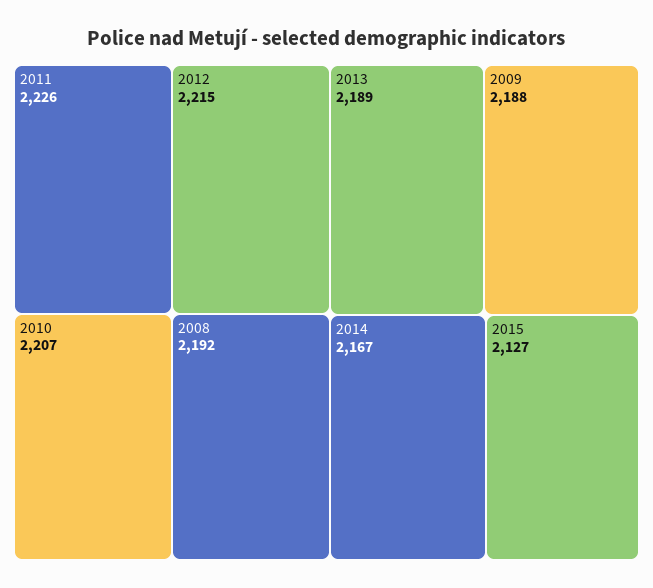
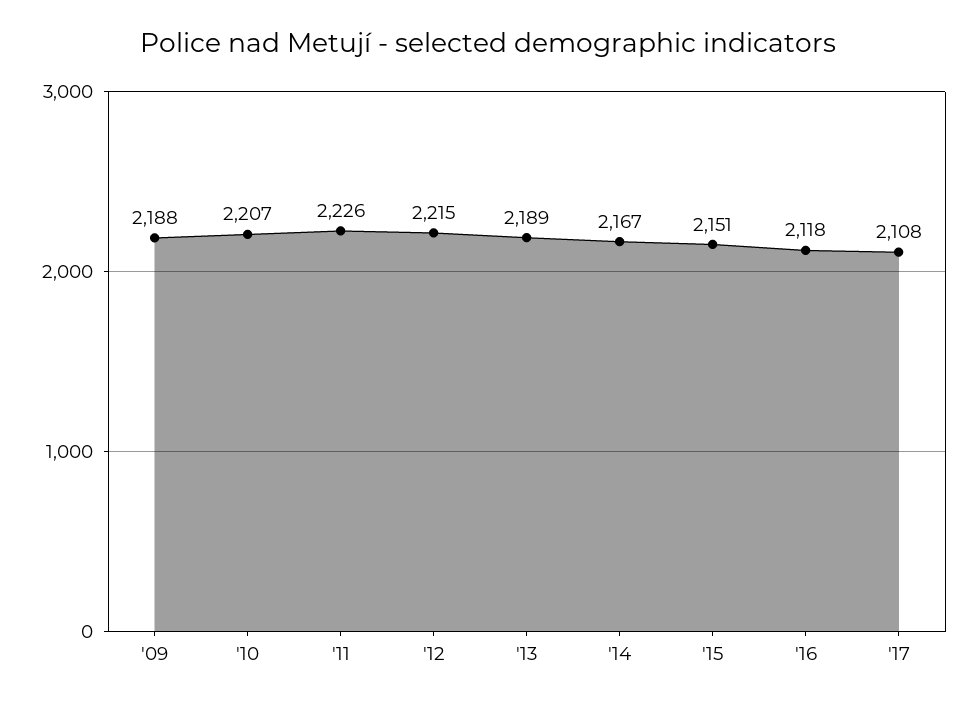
2008: 2192 -> none
2015: 2127 -> 2151
'16: none -> 2118
'17: none -> 2108

